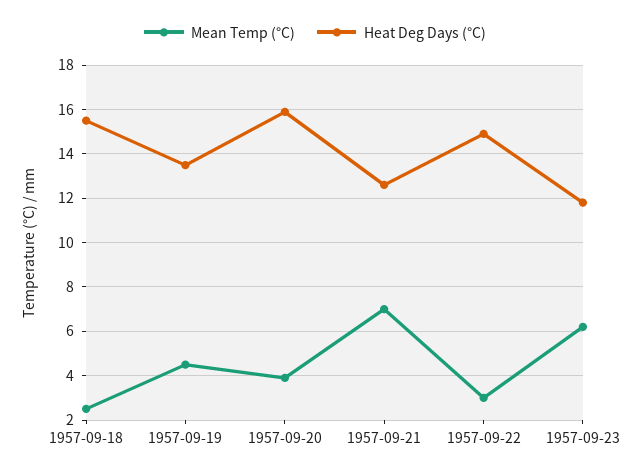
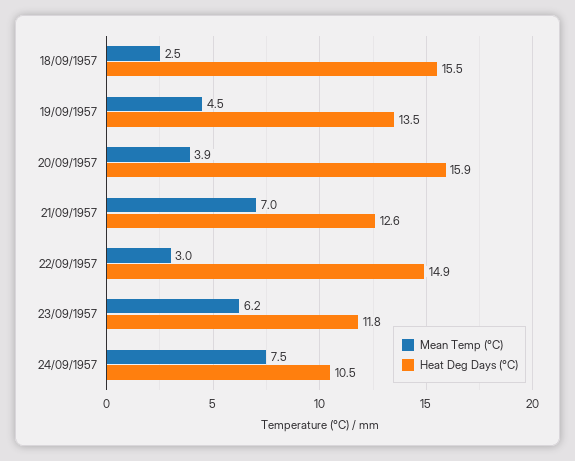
Mean Temp (°C), 24/09/1957: none -> 7.5
Heat Deg Days (°C), 24/09/1957: none -> 10.5

